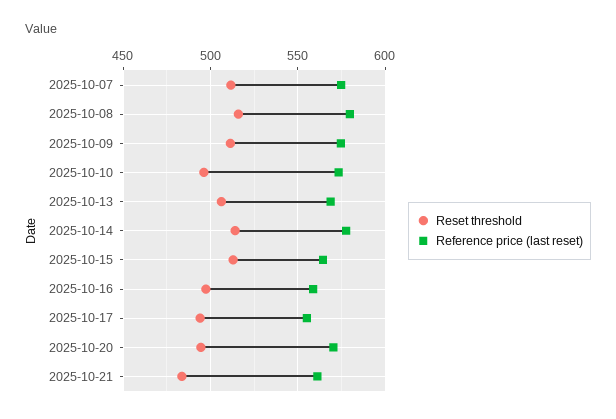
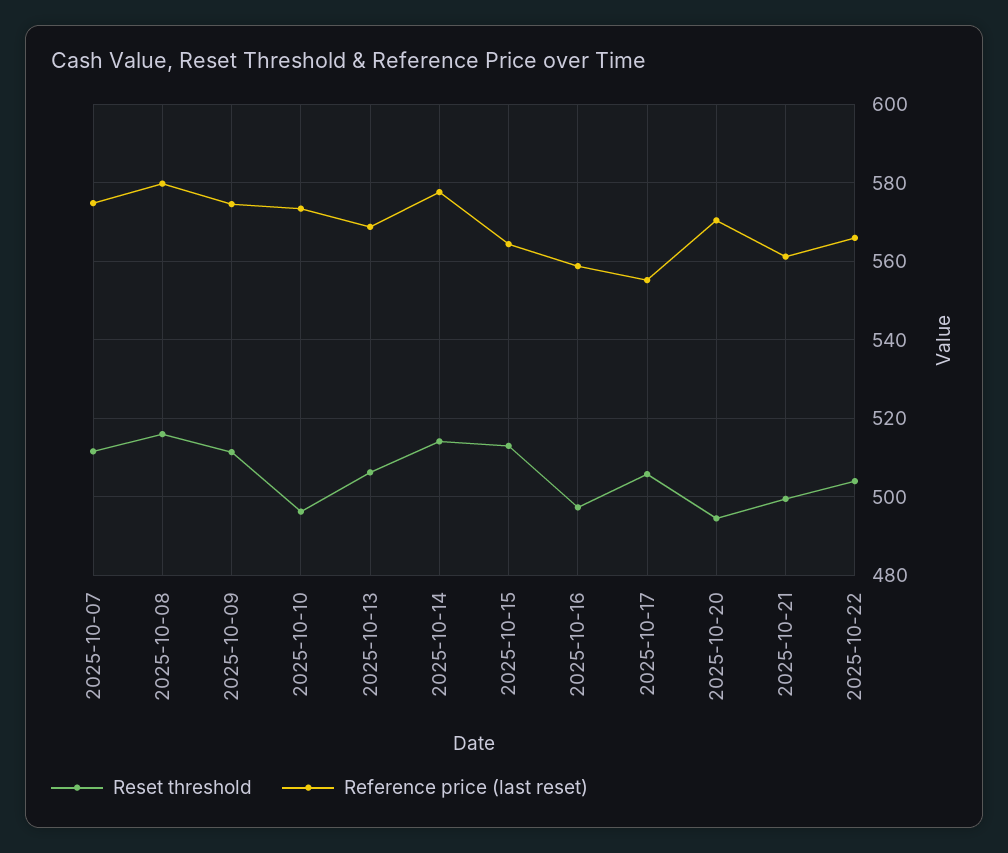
Reset threshold, 2025-10-17: 495 -> 506
Reset threshold, 2025-10-21: 485 -> 500
Reset threshold, 2025-10-22: none -> 504
Reference price (last reset), 2025-10-22: none -> 566

